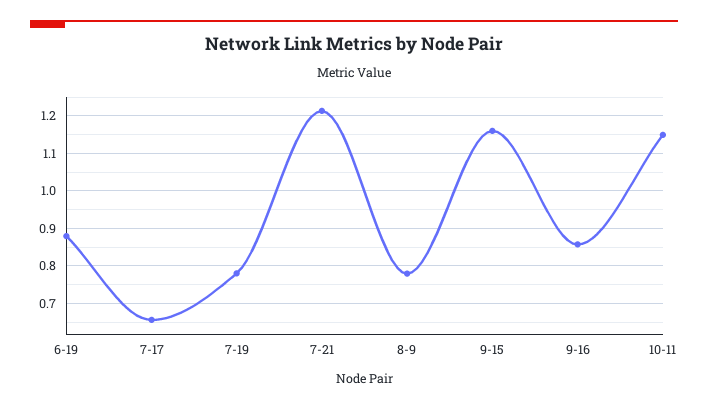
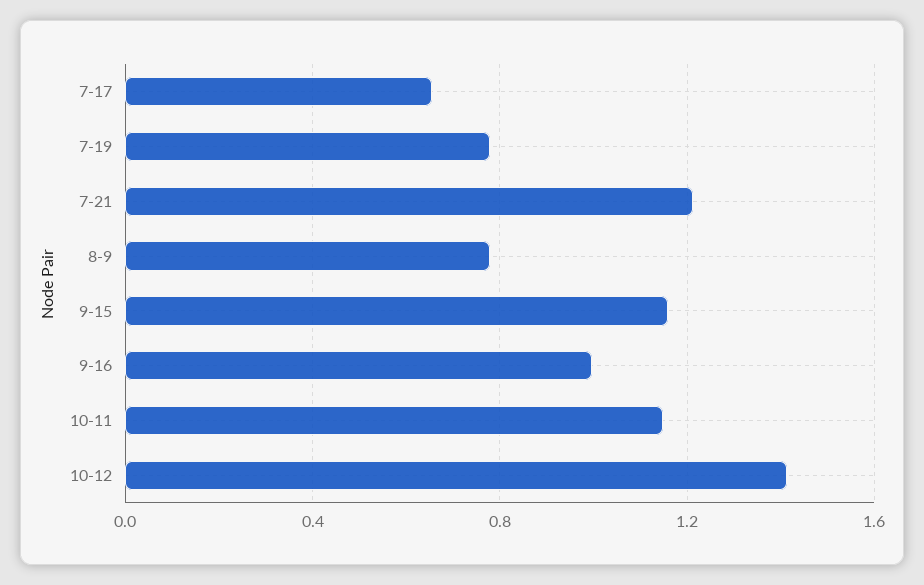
6-19: 0.88 -> none
9-16: 0.86 -> 1
10-12: none -> 1.4

